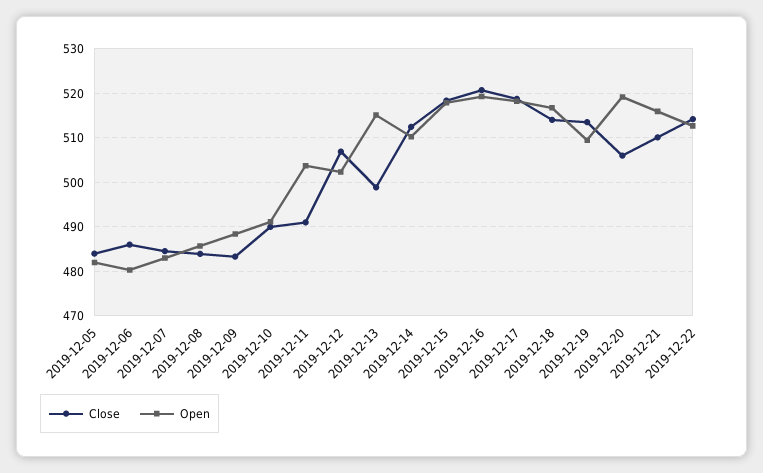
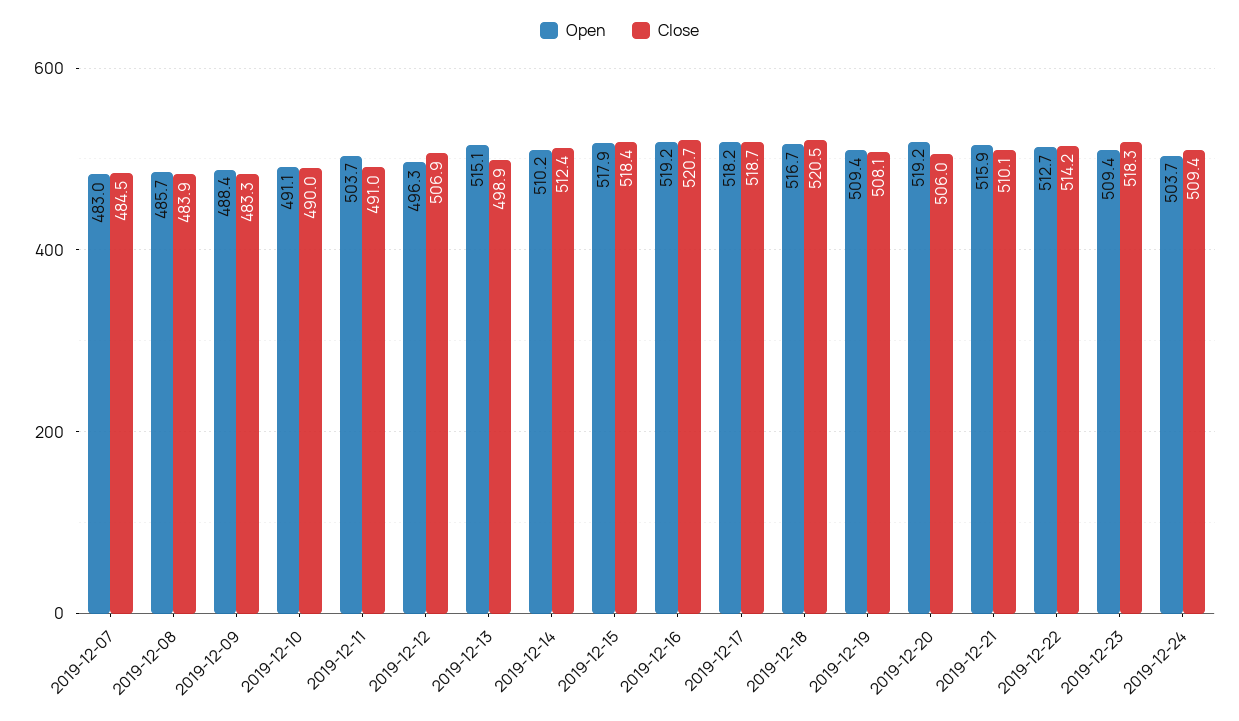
Close, 2019-12-05: 484 -> none
Open, 2019-12-05: 482 -> none
Close, 2019-12-06: 486 -> none
Open, 2019-12-06: 480 -> none
Open, 2019-12-12: 502 -> 496.3
Close, 2019-12-18: 514 -> 520.5
Close, 2019-12-19: 514 -> 508.1
Open, 2019-12-23: none -> 509.4
Close, 2019-12-23: none -> 518.3
Open, 2019-12-24: none -> 503.7
Close, 2019-12-24: none -> 509.4

